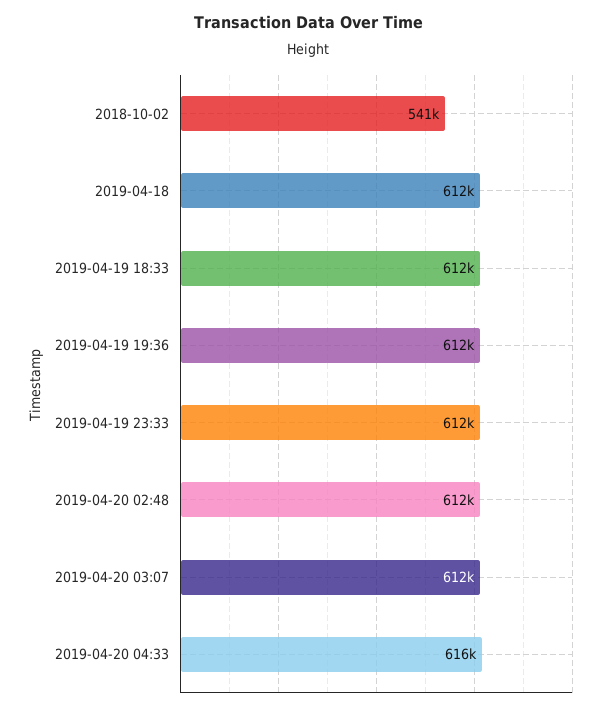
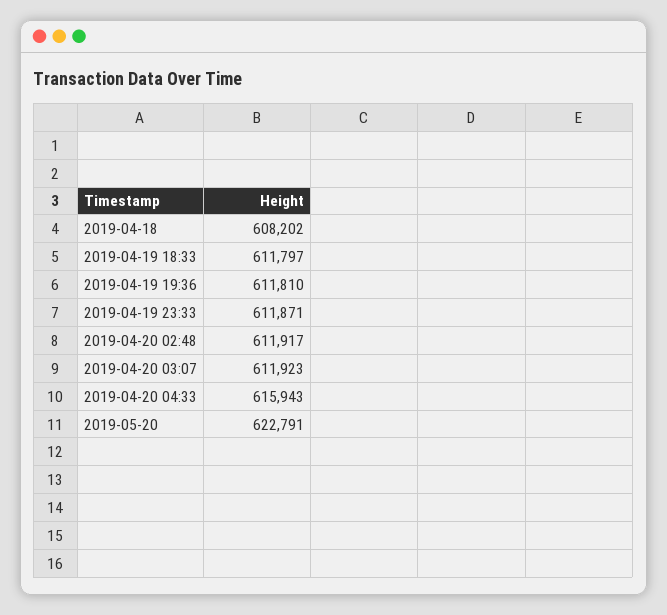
2018-10-02: 541000 -> none
2019-04-18: 612000 -> 608202
2019-05-20: none -> 622791

